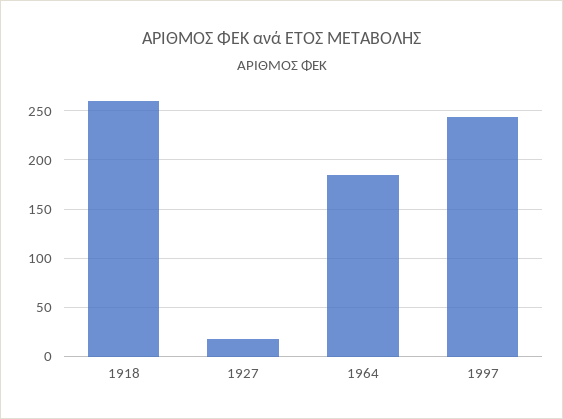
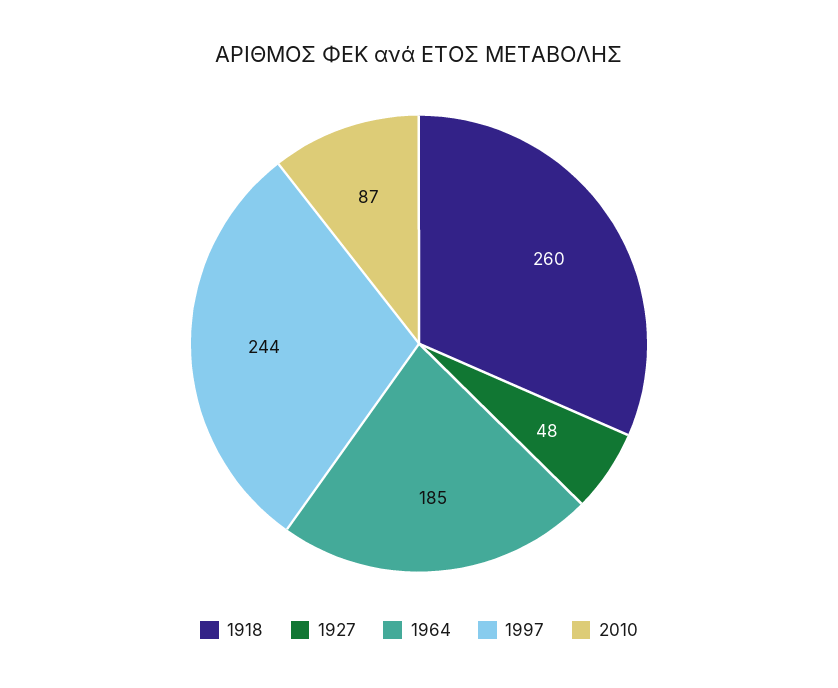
1927: 20 -> 48
2010: none -> 87

